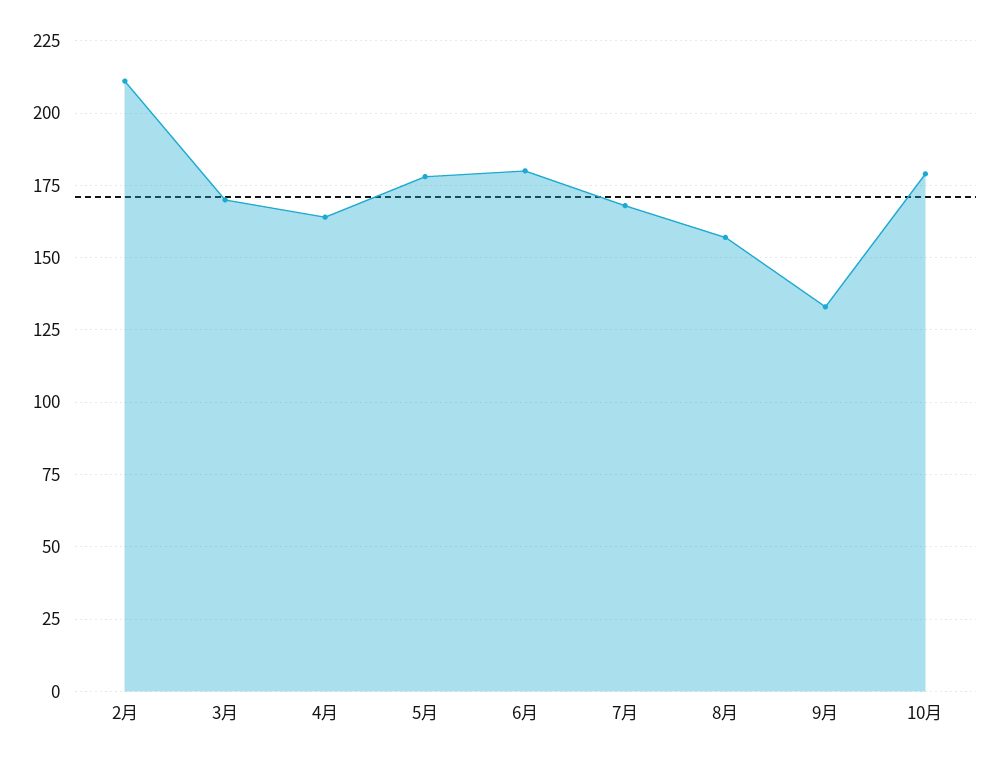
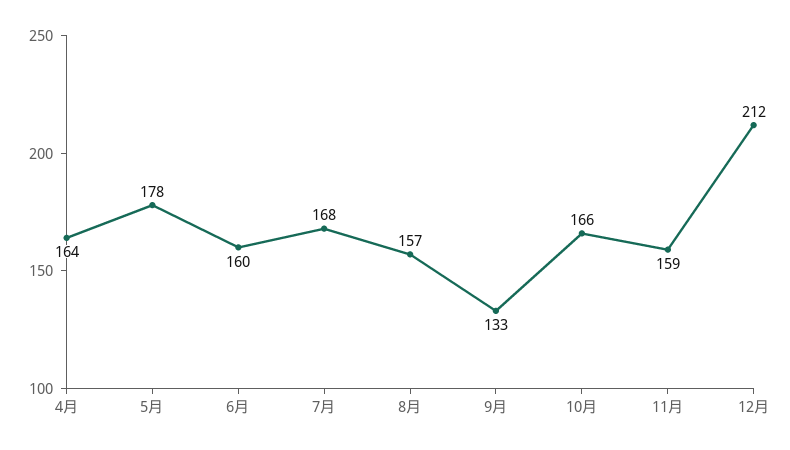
2月: 210 -> none
3月: 170 -> none
6月: 180 -> 160
10月: 180 -> 166
11月: none -> 159
12月: none -> 212

